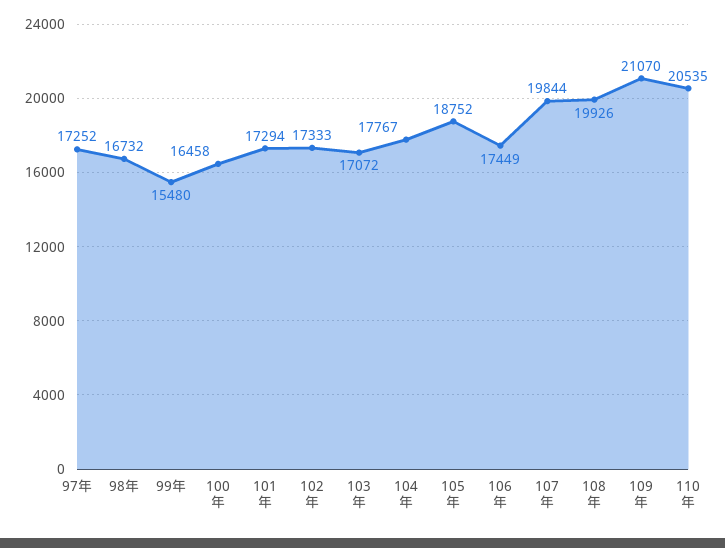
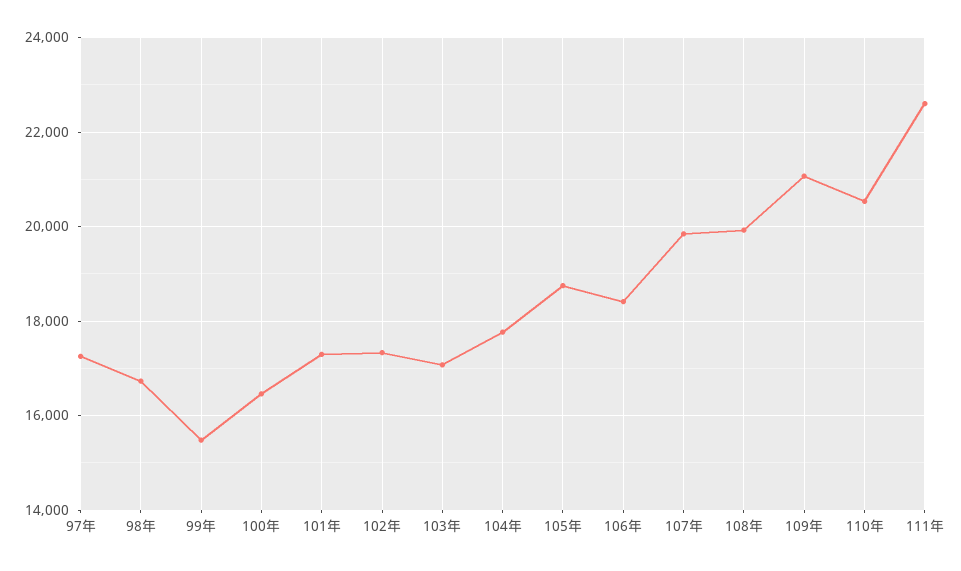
106年: 17449 -> 18400
111年: none -> 22600

